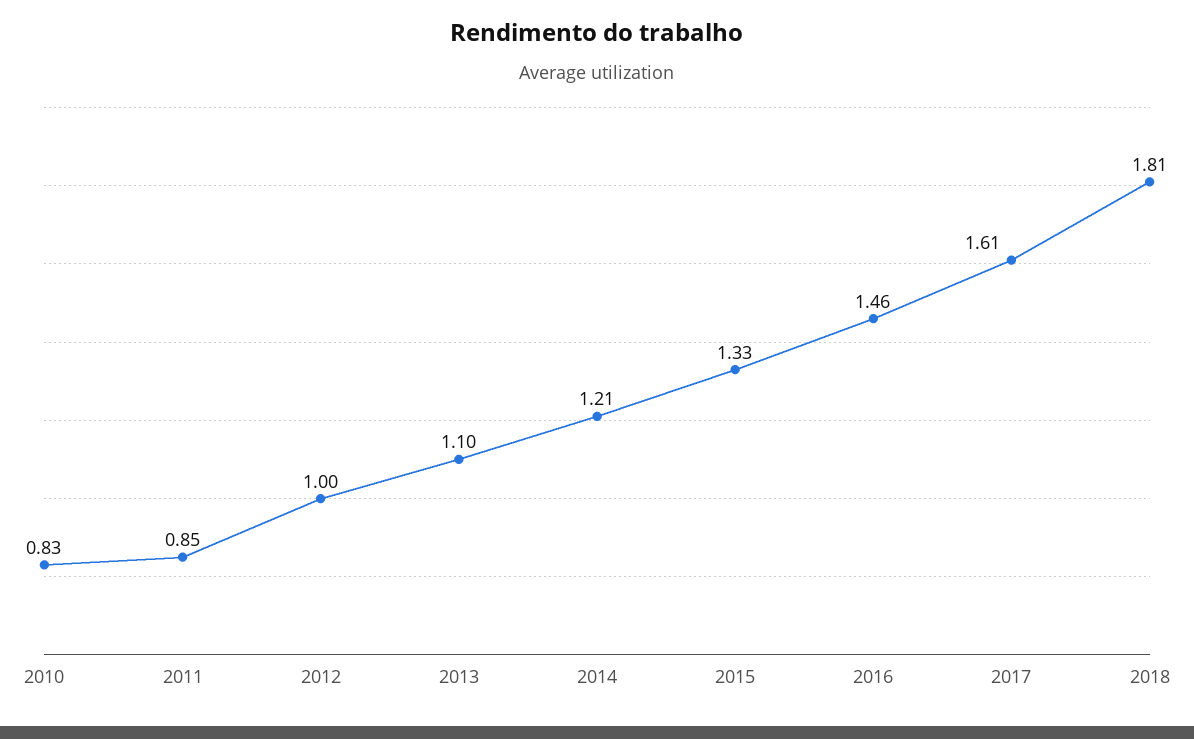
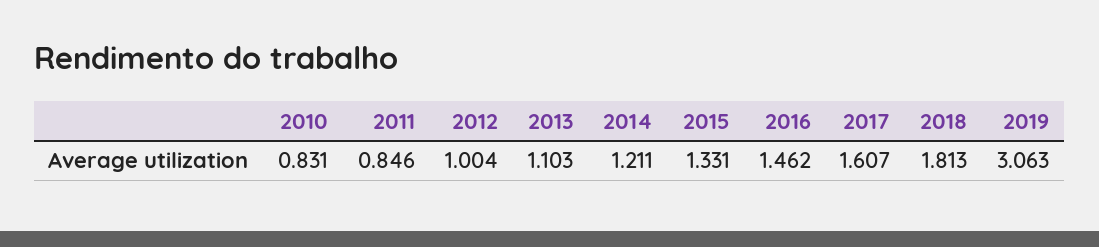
2019: none -> 3.063

